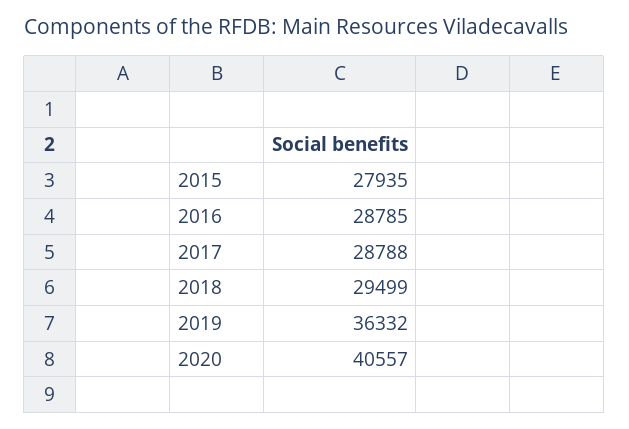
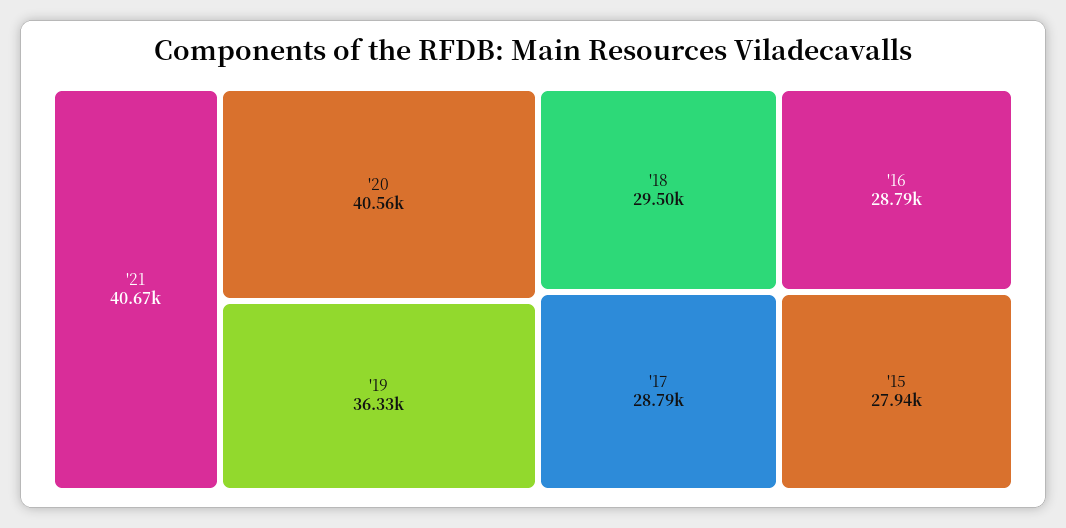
'21: none -> 40670

